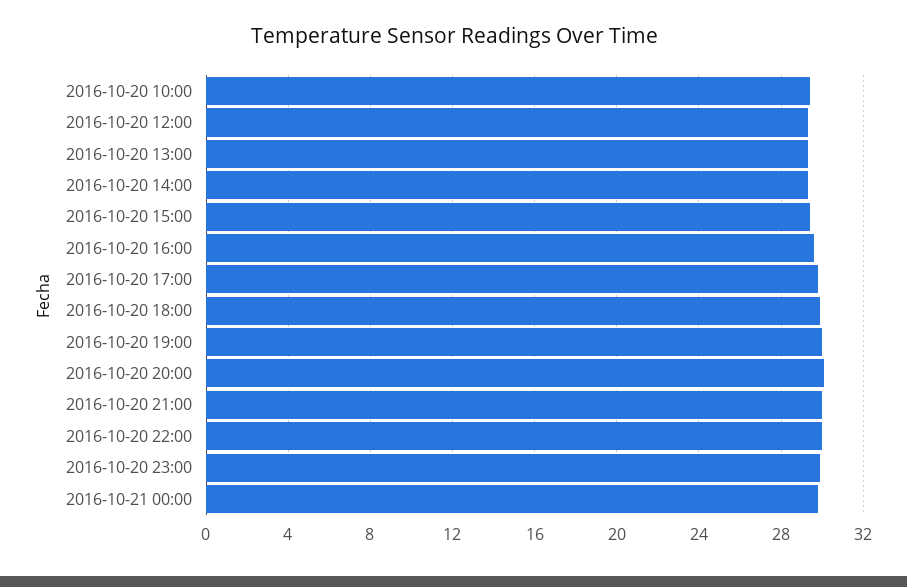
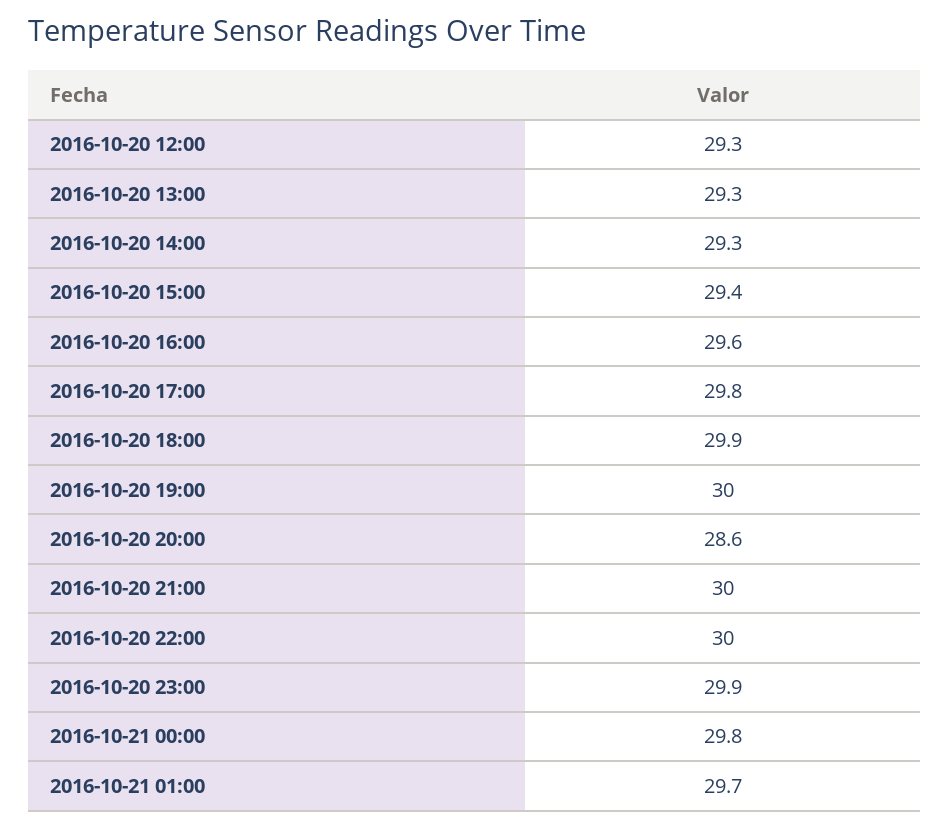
2016-10-20 10:00: 29.5 -> none
2016-10-20 20:00: 30 -> 28.6
2016-10-21 01:00: none -> 29.7

